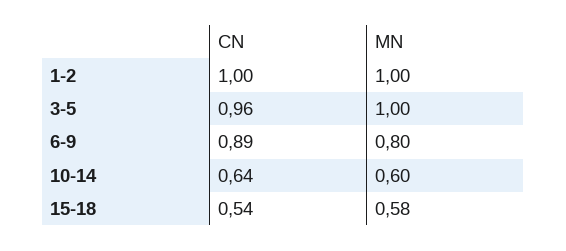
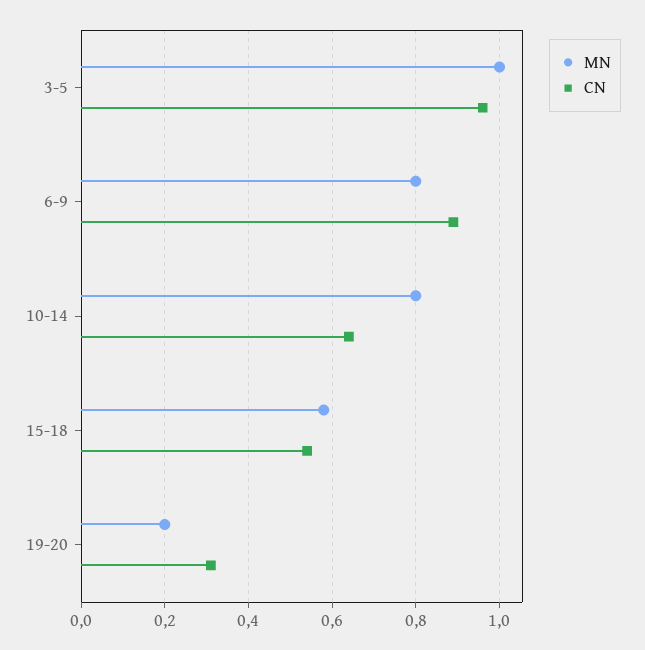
CN, 1-2: 1 -> none
MN, 1-2: 1 -> none
MN, 10-14: 0.6 -> 0.8
MN, 19-20: none -> 0.2
CN, 19-20: none -> 0.3

